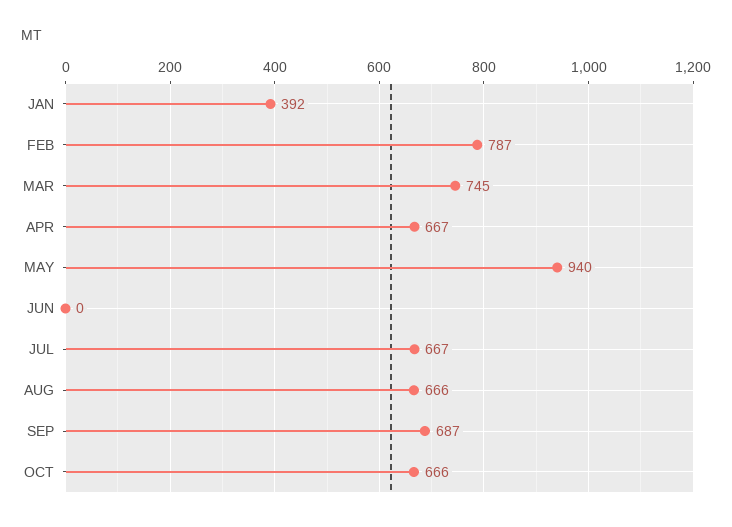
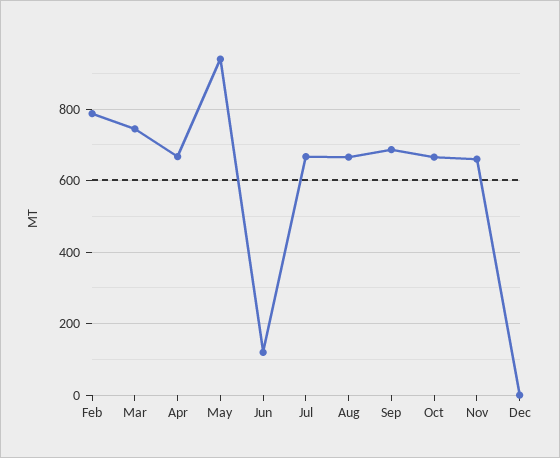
JAN: 392 -> none
JUN: 0 -> 120
Nov: none -> 660
Dec: none -> 0

